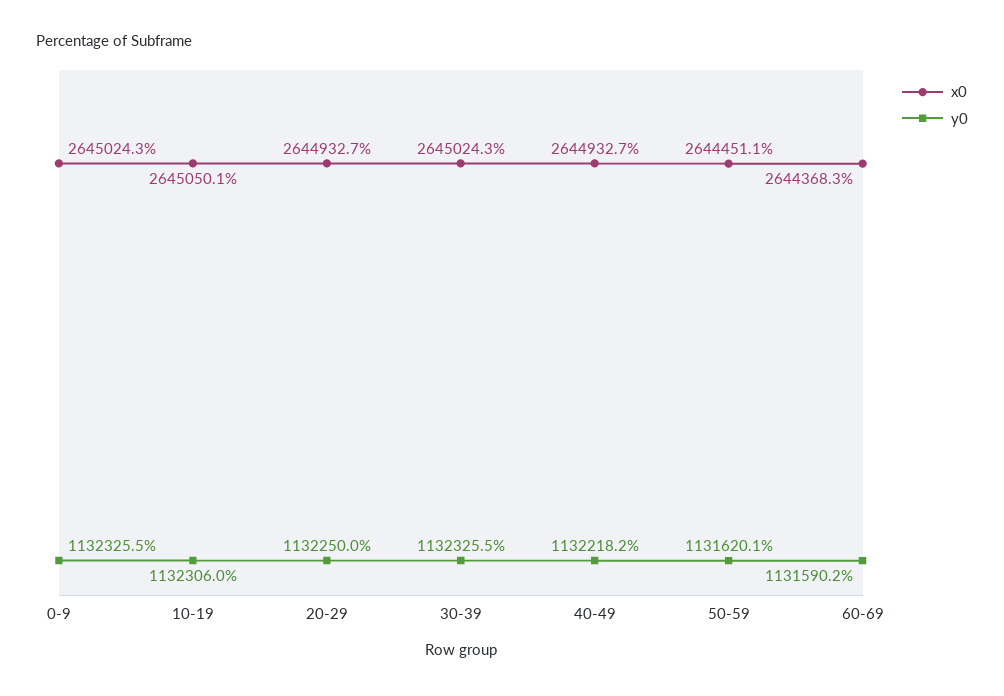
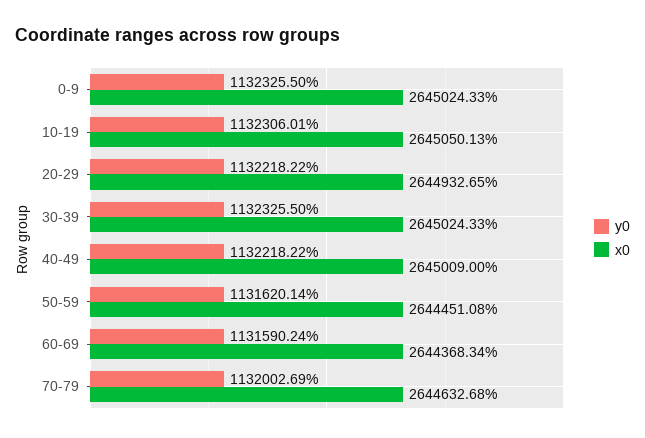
y0, 20-29: 1132250 -> 1132218.22
x0, 40-49: 2644932.7 -> 2645009
y0, 70-79: none -> 1132002.69
x0, 70-79: none -> 2644632.68

